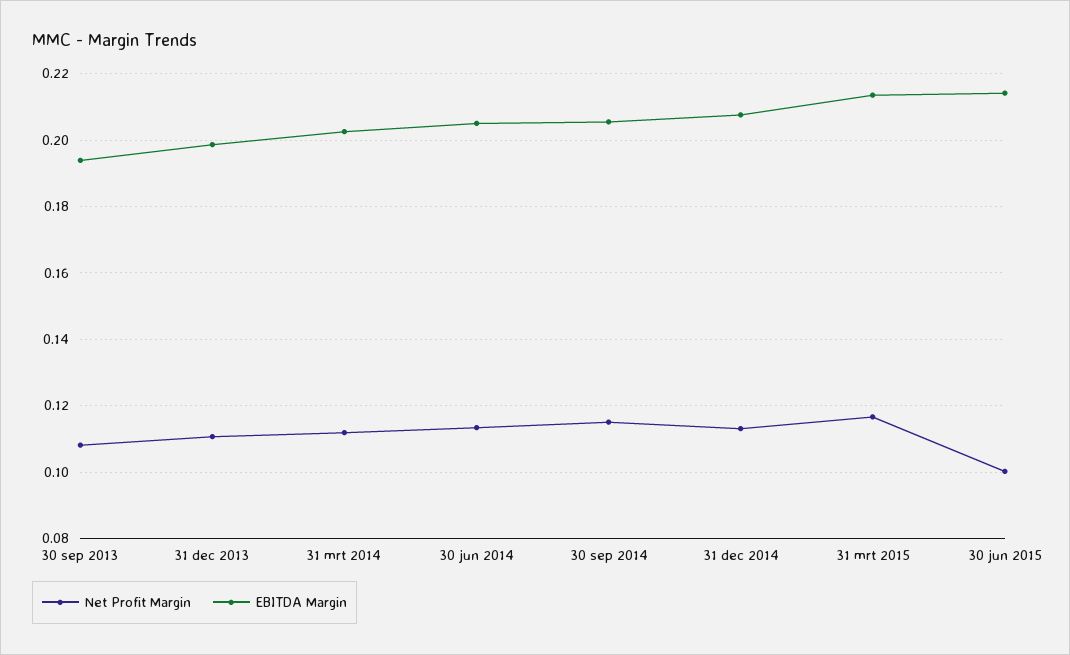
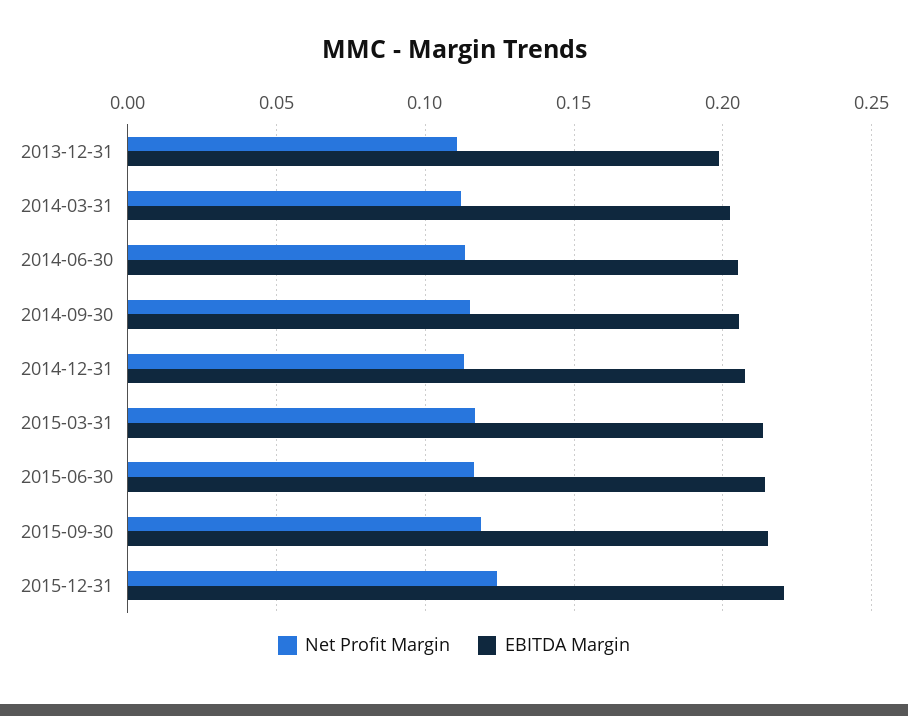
Net Profit Margin, 30 sep 2013: 0.108 -> none
EBITDA Margin, 30 sep 2013: 0.194 -> none
Net Profit Margin, 30 jun 2015: 0.1 -> 0.115
Net Profit Margin, 2015-09-30: none -> 0.12
EBITDA Margin, 2015-09-30: none -> 0.215
Net Profit Margin, 2015-12-31: none -> 0.125
EBITDA Margin, 2015-12-31: none -> 0.22

